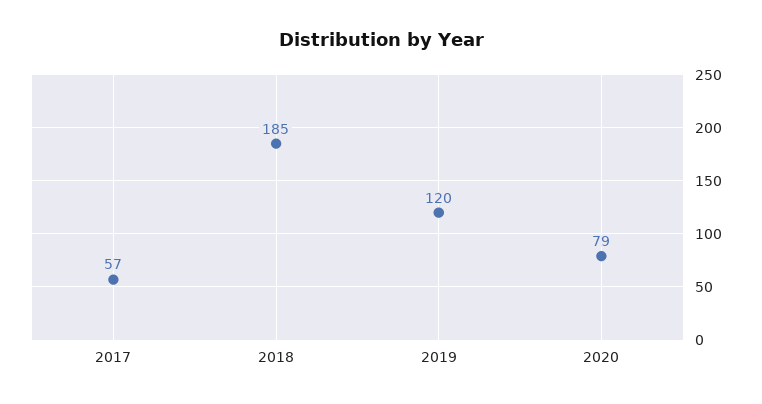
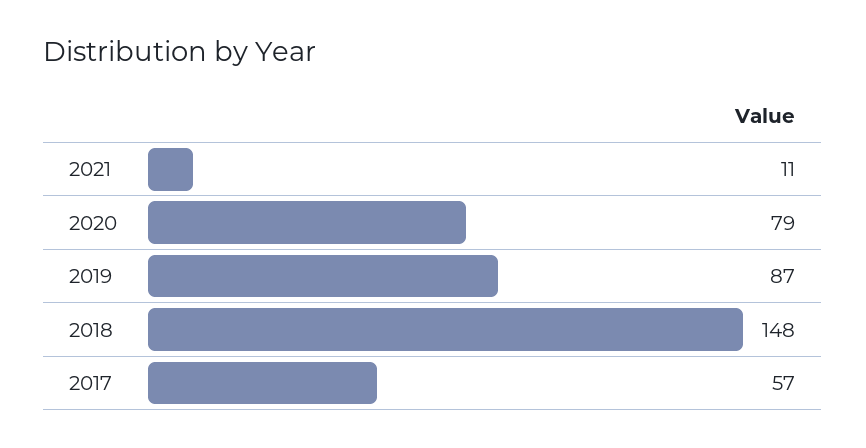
2018: 185 -> 148
2019: 120 -> 87
2021: none -> 11

